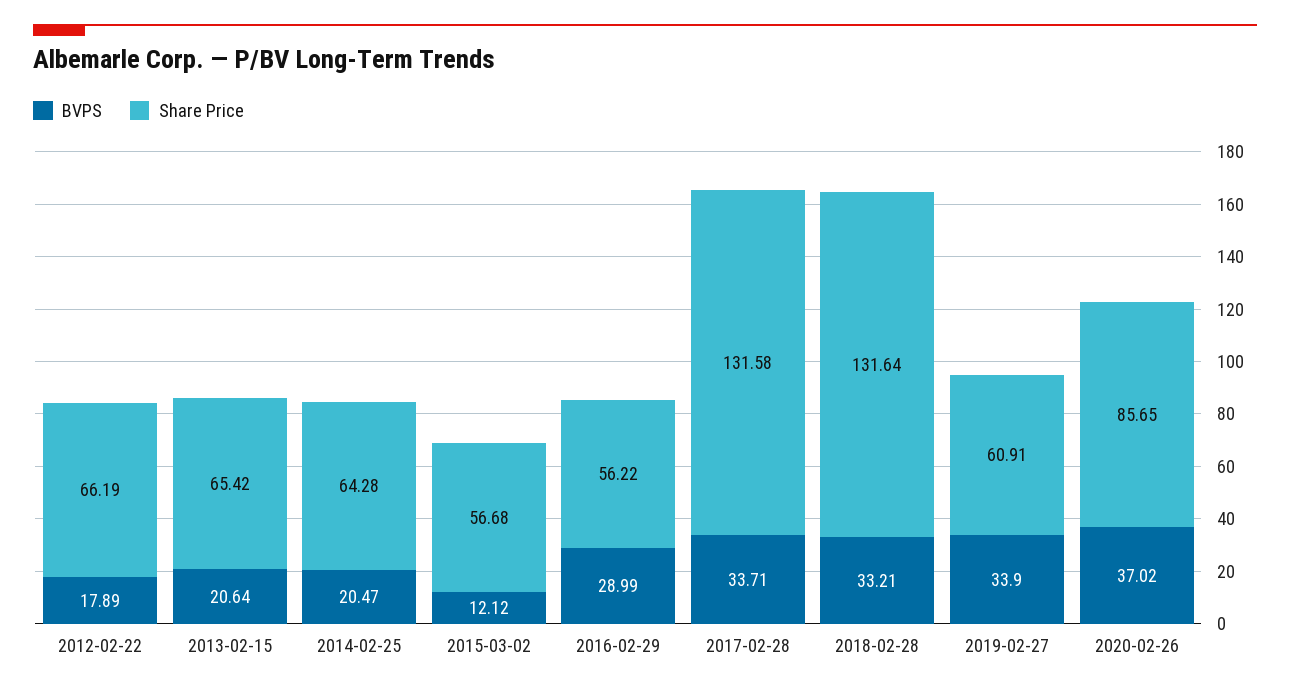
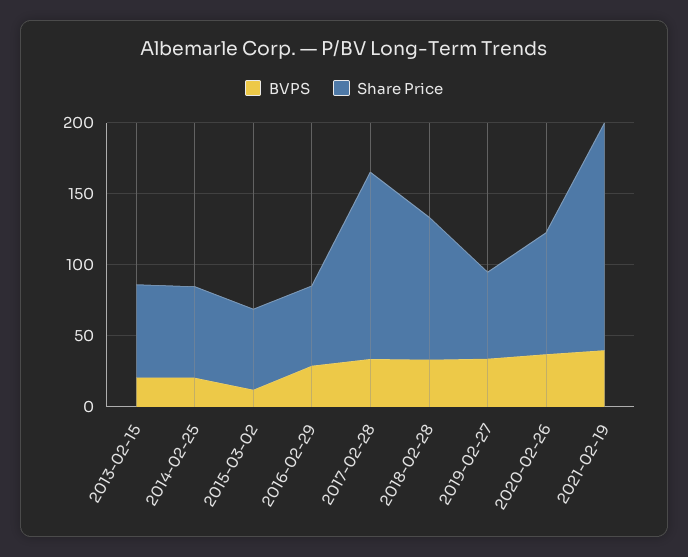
BVPS, 2012-02-22: 17.89 -> none
Share Price, 2012-02-22: 66.19 -> none
Share Price, 2018-02-28: 131.64 -> 100
BVPS, 2021-02-19: none -> 40
Share Price, 2021-02-19: none -> 160

